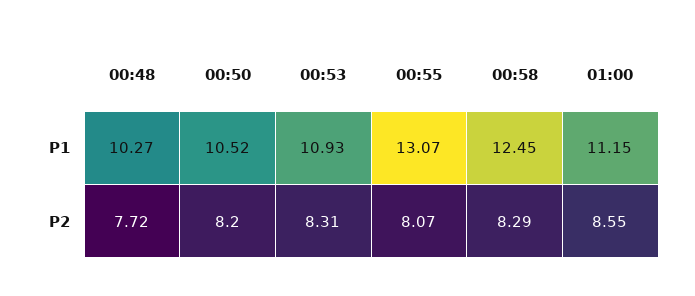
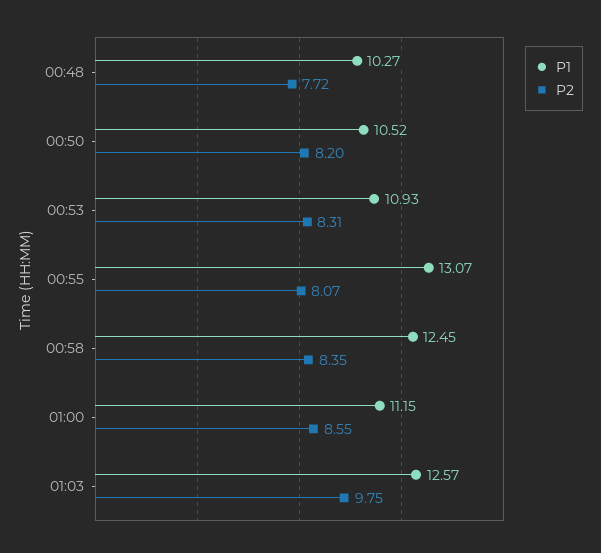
P2, 00:58: 8.29 -> 8.35
P1, 01:03: none -> 12.57
P2, 01:03: none -> 9.75

